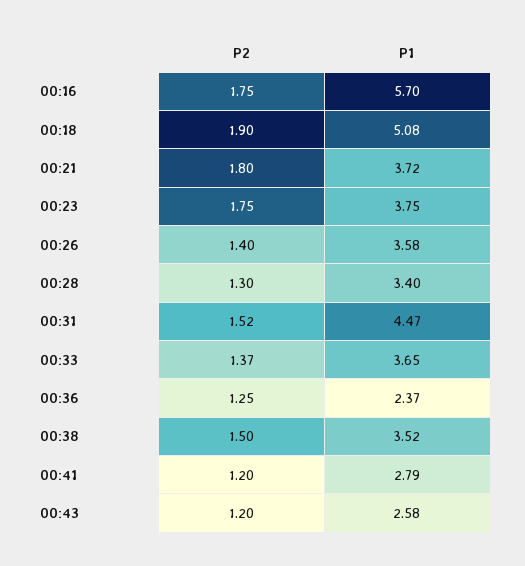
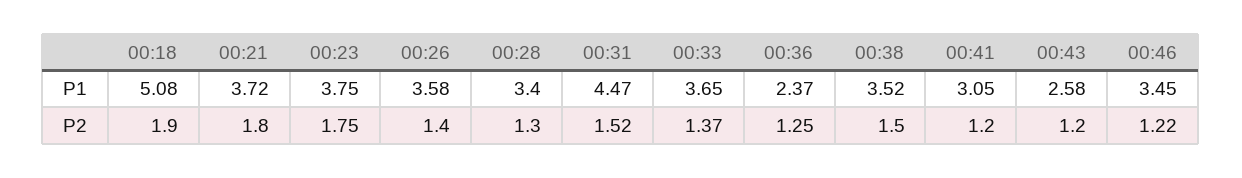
P2, 00:16: 1.75 -> none
P1, 00:16: 5.7 -> none
P1, 00:41: 2.79 -> 3.05
P1, 00:46: none -> 3.45
P2, 00:46: none -> 1.22

